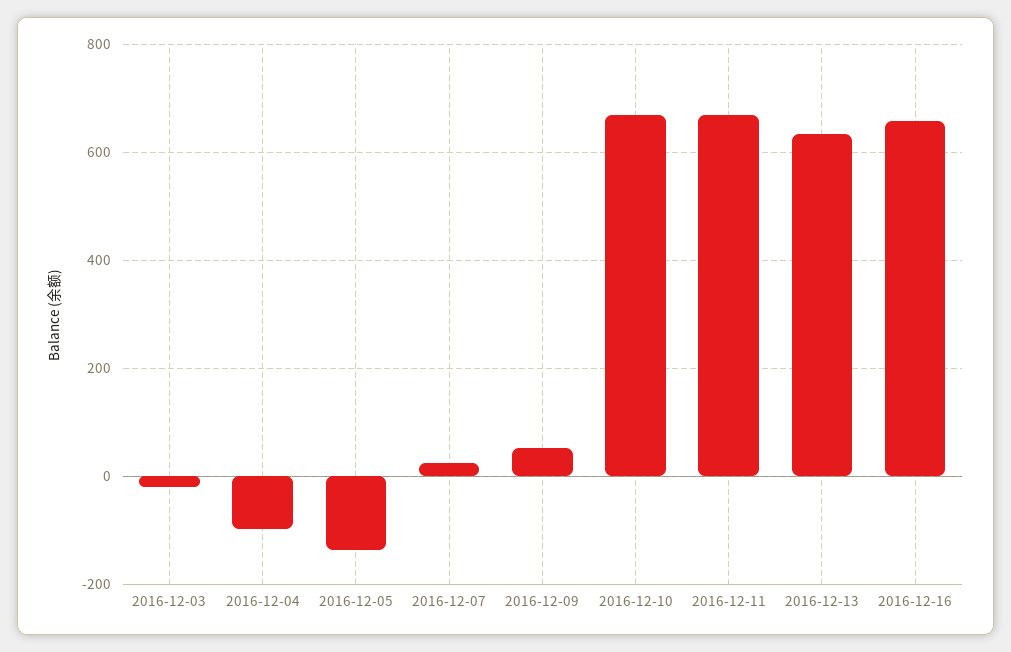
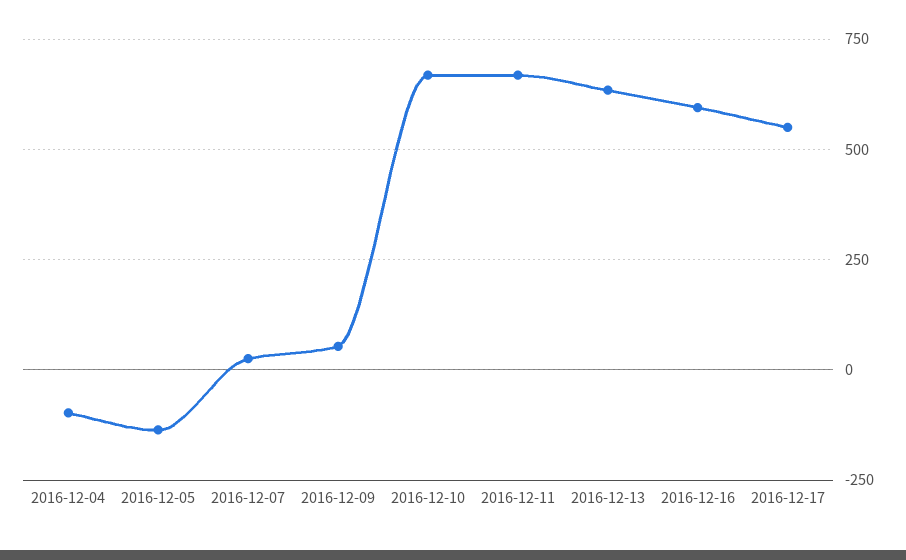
2016-12-03: -20 -> none
2016-12-16: 660 -> 600
2016-12-17: none -> 550

